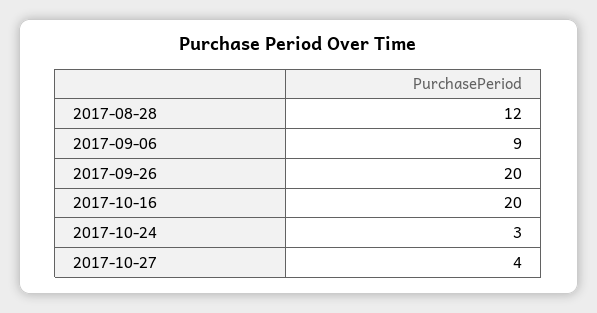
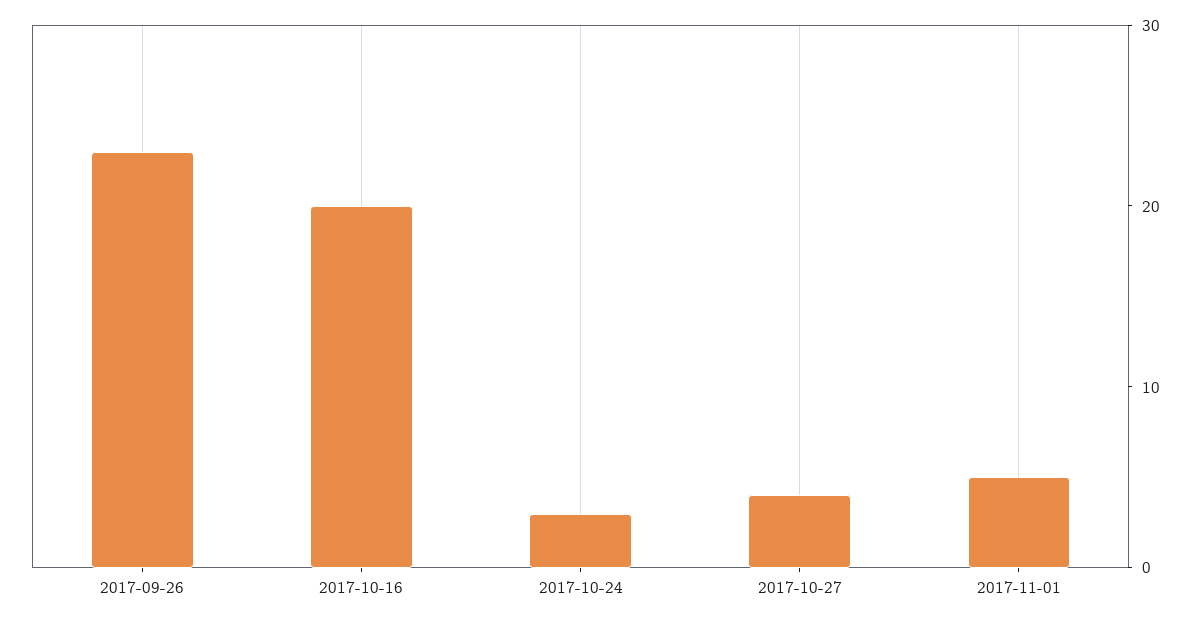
2017-08-28: 12 -> none
2017-09-06: 9 -> none
2017-09-26: 20 -> 23
2017-11-01: none -> 5

